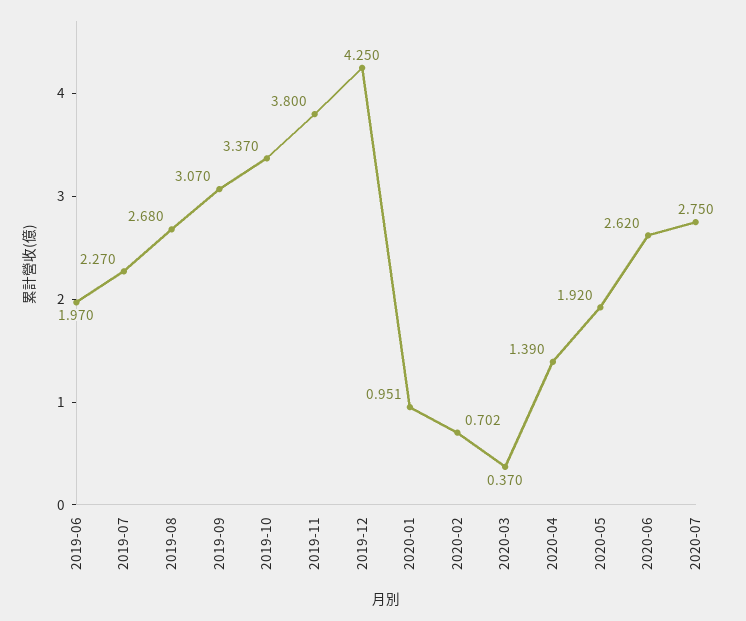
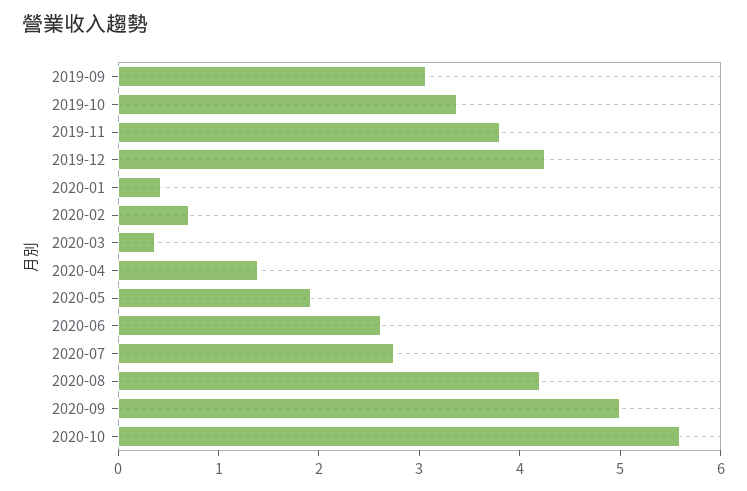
2019-06: 1.97 -> none
2019-07: 2.27 -> none
2019-08: 2.68 -> none
2020-01: 0.951 -> 0.4
2020-08: none -> 4.2
2020-09: none -> 5
2020-10: none -> 5.6

